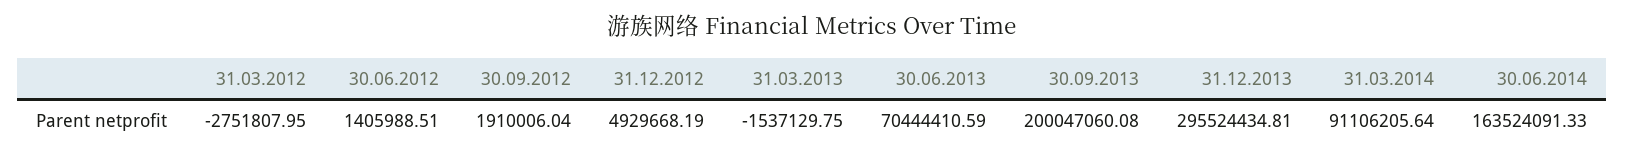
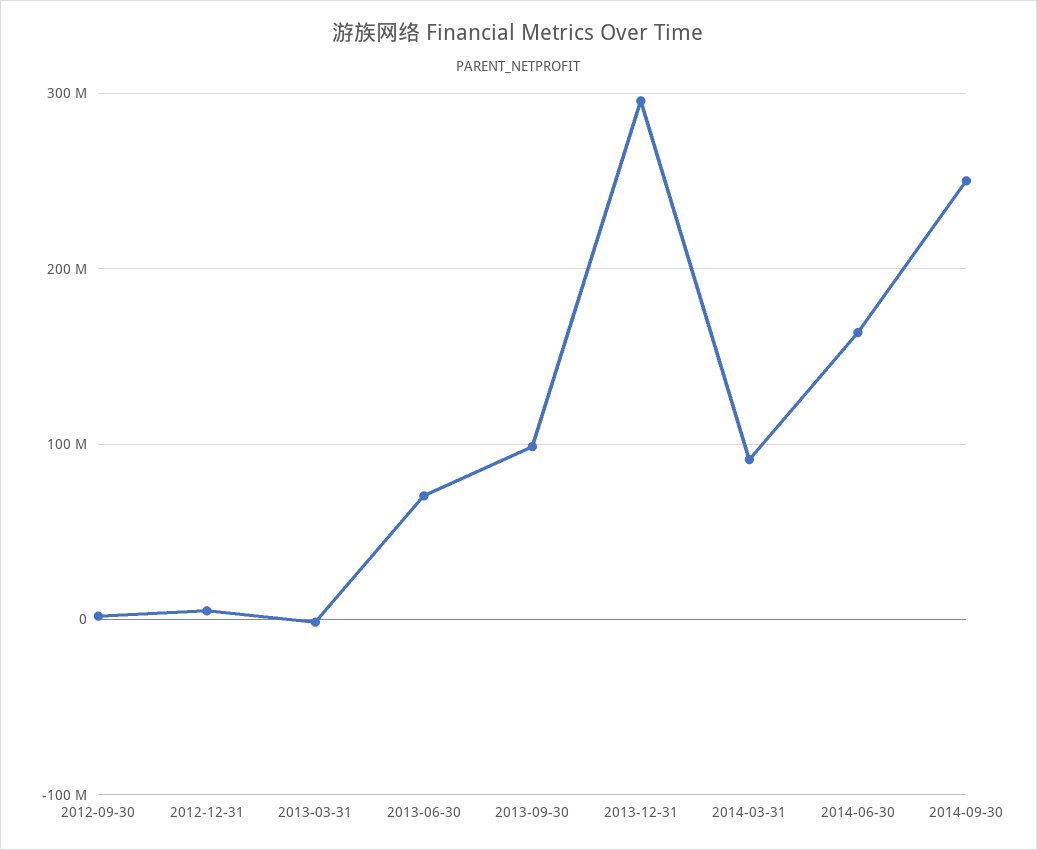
31.03.2012: -2751807.95 -> none
30.06.2012: 1405988.51 -> none
30.09.2013: 200047060.08 -> 100000000
2014-09-30: none -> 250000000

